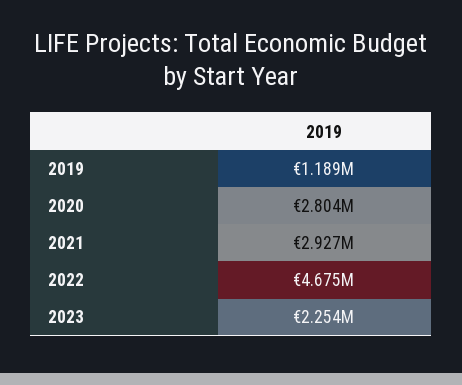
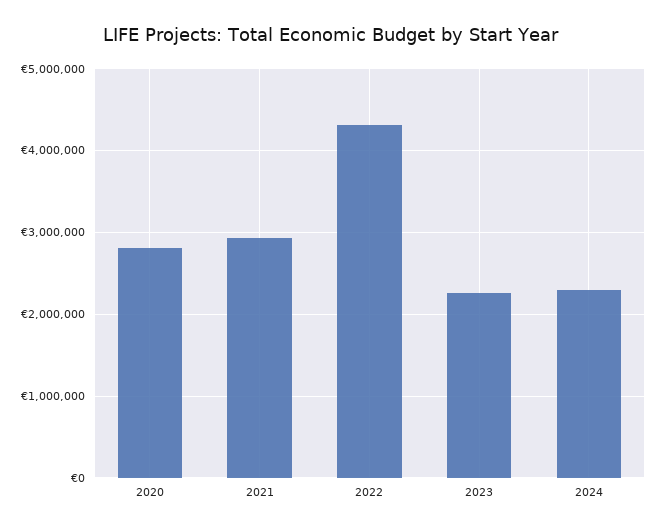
2019: 1189000 -> none
2022: 4675000 -> 4300000
2024: none -> 2300000

